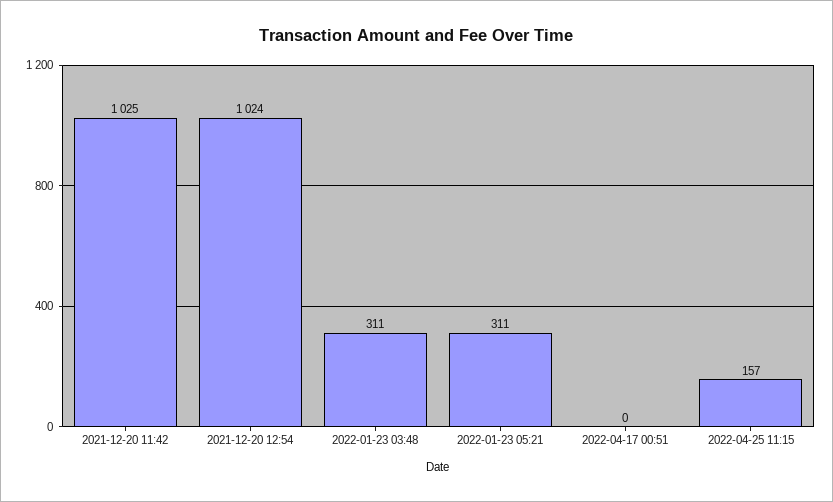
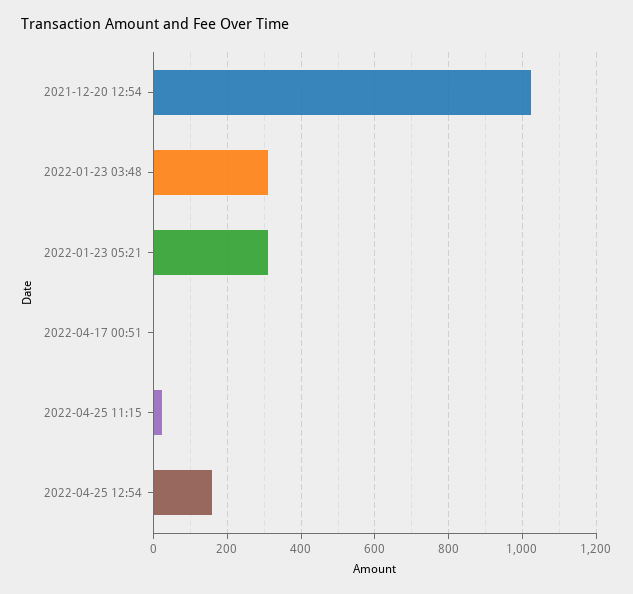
2021-12-20 11:42: 1025 -> none
2022-04-25 11:15: 157 -> 20
2022-04-25 12:54: none -> 160

